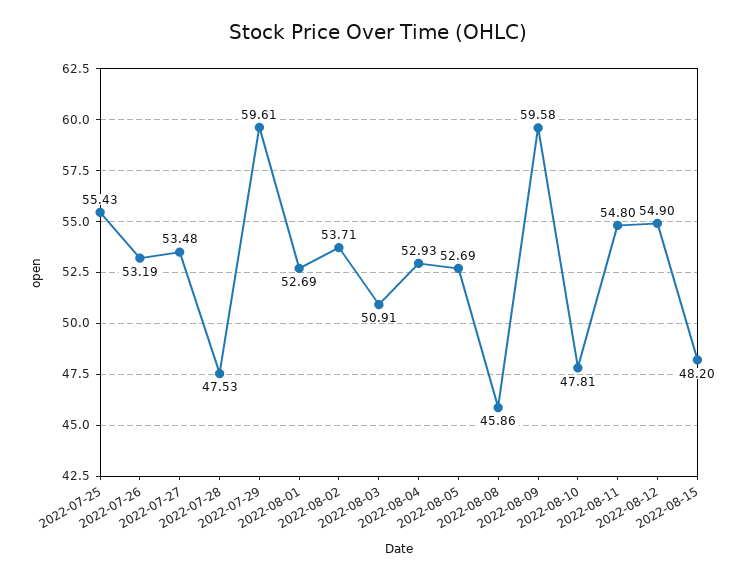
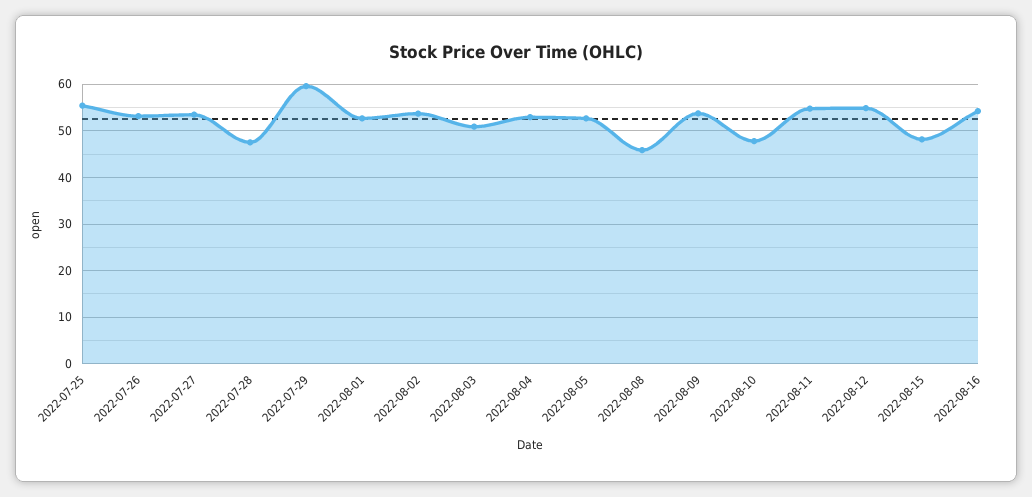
2022-08-09: 59.58 -> 54
2022-08-16: none -> 54

